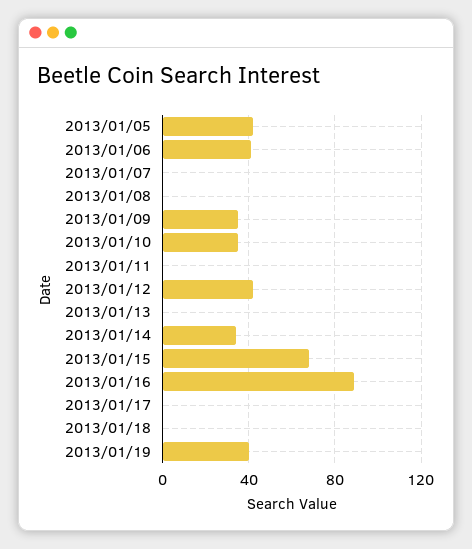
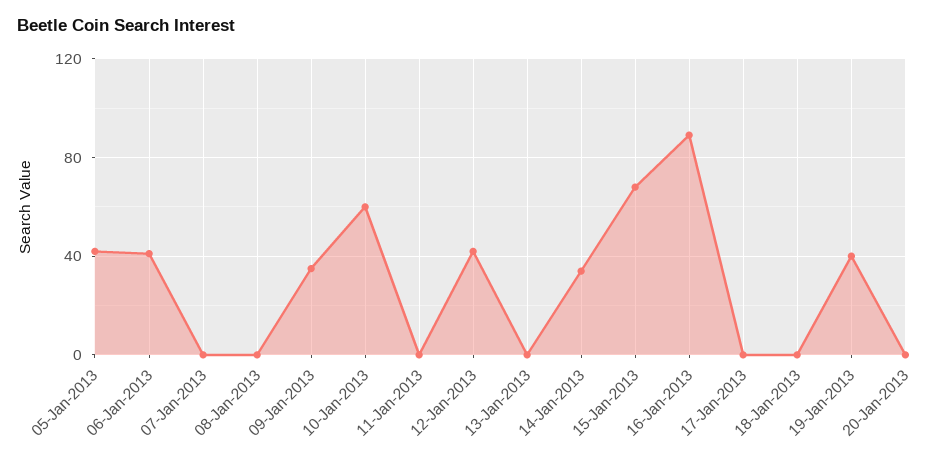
2013/01/10: 35 -> 60
20-Jan-2013: none -> 0

